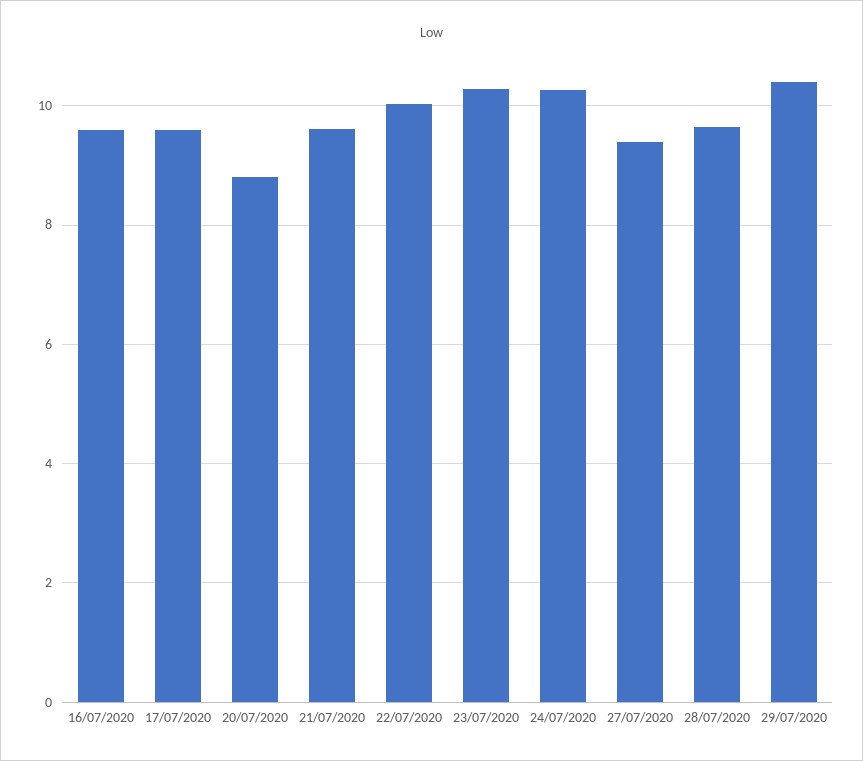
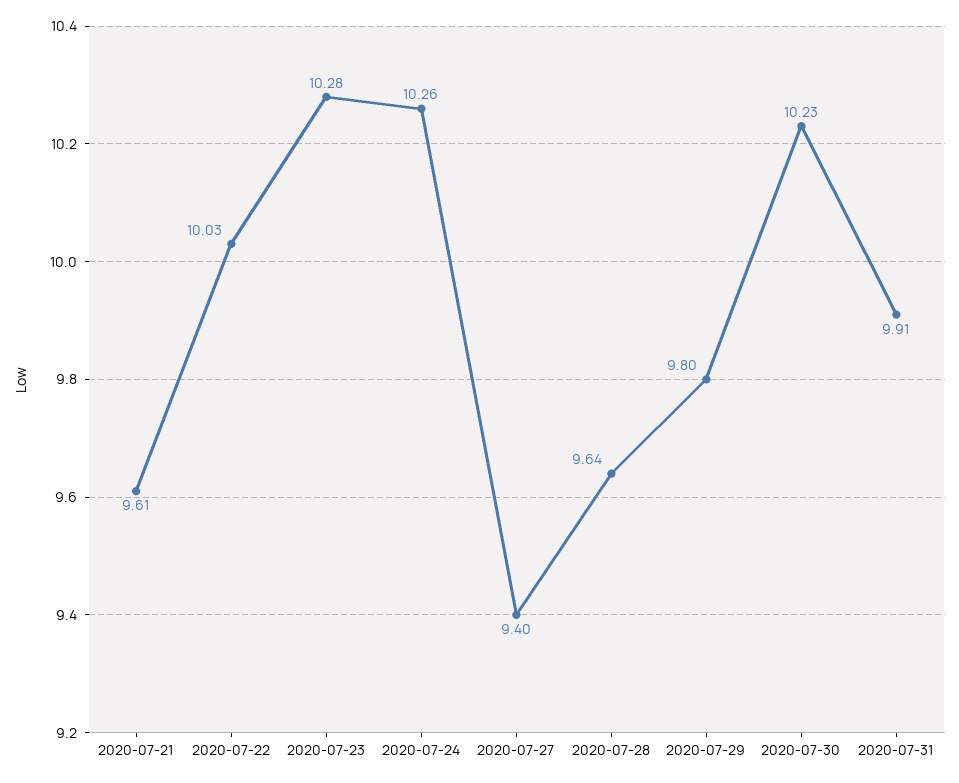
16/07/2020: 9.6 -> none
17/07/2020: 9.6 -> none
20/07/2020: 8.8 -> none
29/07/2020: 10.4 -> 9.8
2020-07-30: none -> 10.23
2020-07-31: none -> 9.91

